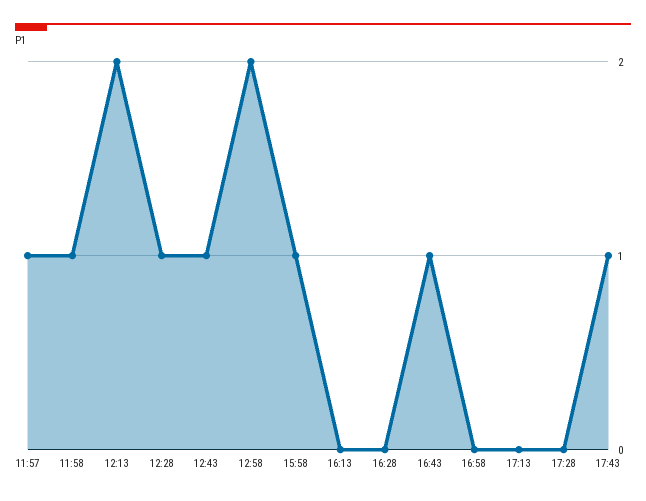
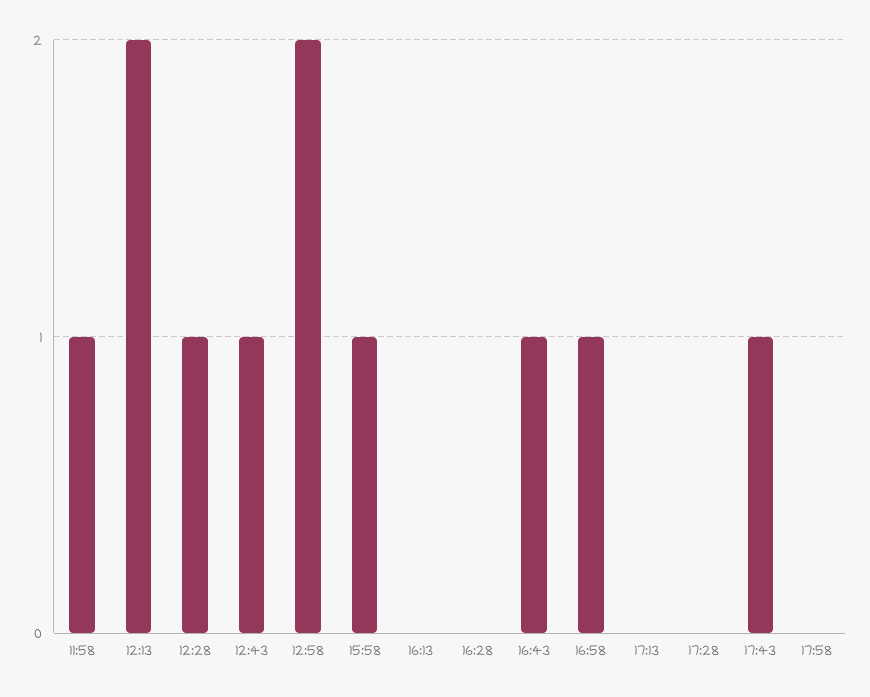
11:57: 1 -> none
16:58: 0 -> 1
17:58: none -> 0

